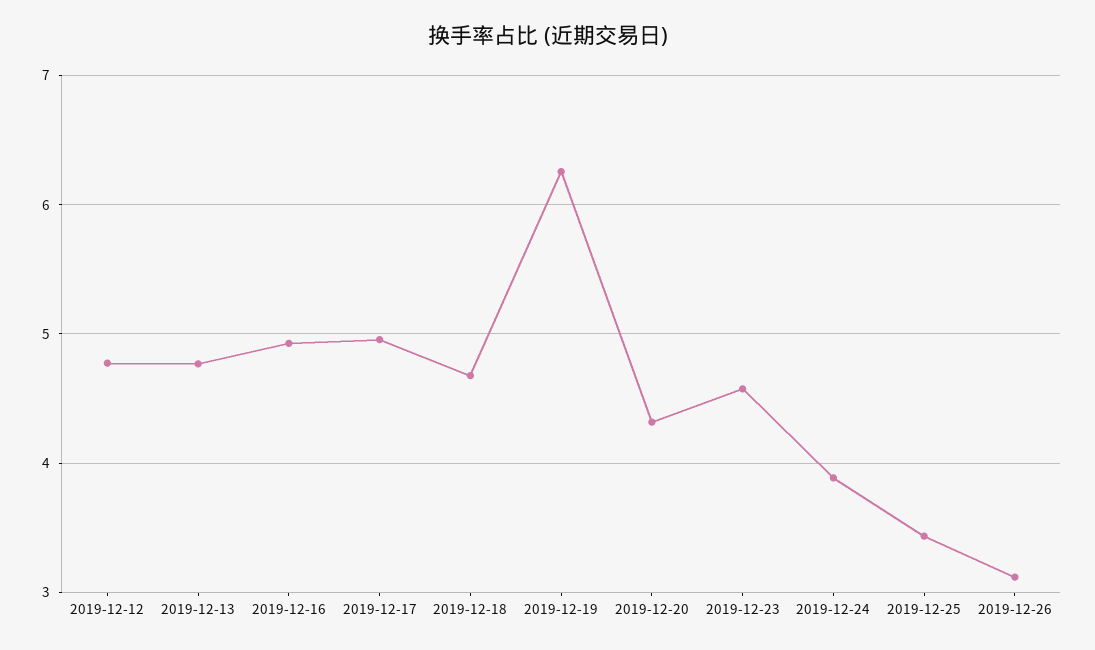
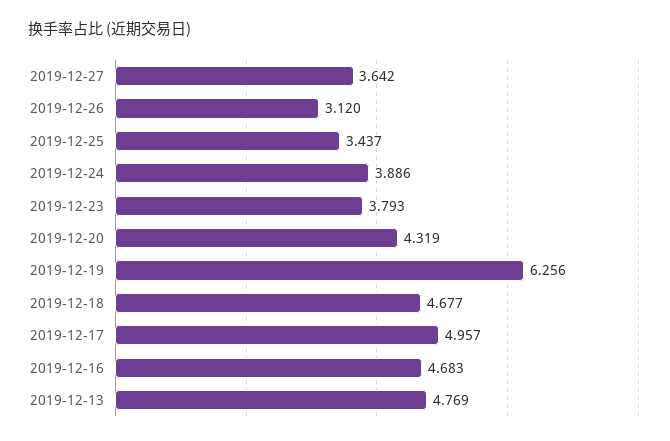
2019-12-12: 4.8 -> none
2019-12-16: 4.9 -> 4.683
2019-12-23: 4.6 -> 3.793
2019-12-27: none -> 3.642

